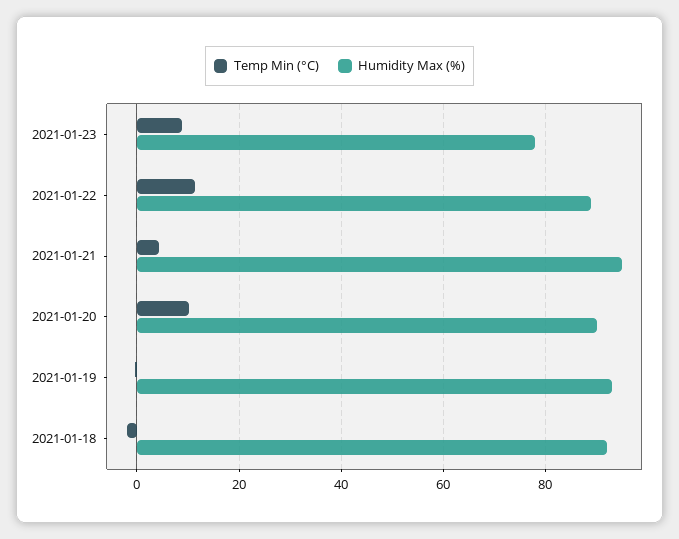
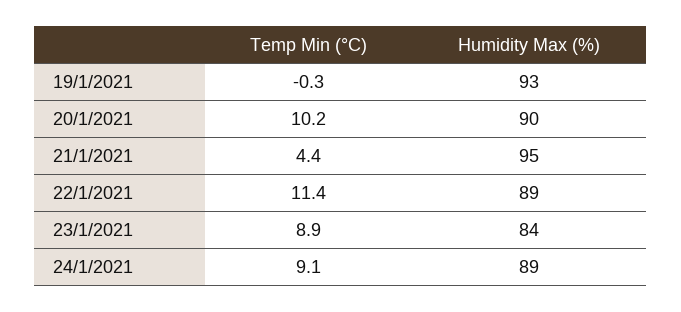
Humidity Max (%), 2021-01-23: 78 -> 84
Temp Min (°C), 2021-01-18: -2 -> none
Humidity Max (%), 2021-01-18: 92 -> none
Temp Min (°C), 24/1/2021: none -> 9.1
Humidity Max (%), 24/1/2021: none -> 89

